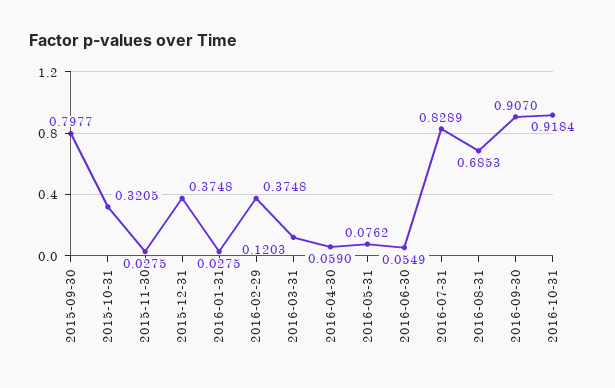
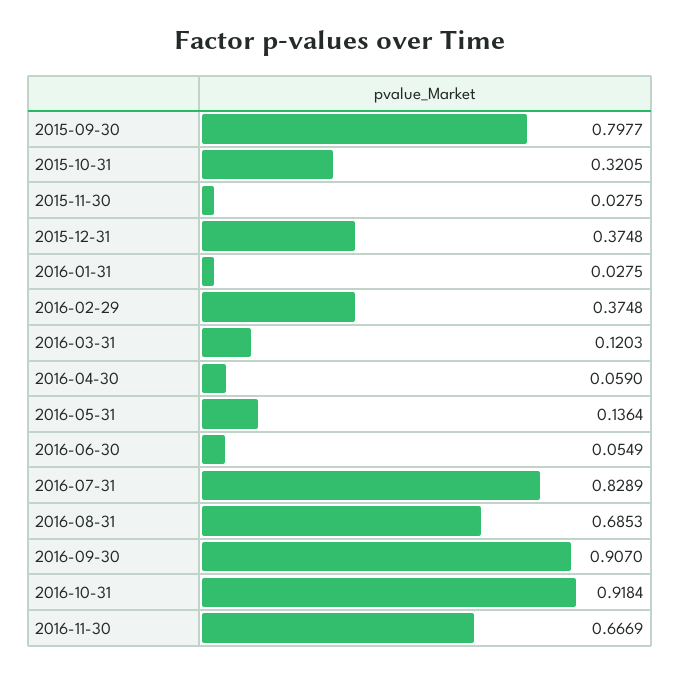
2016-05-31: 0.0762 -> 0.1364
2016-11-30: none -> 0.6669

